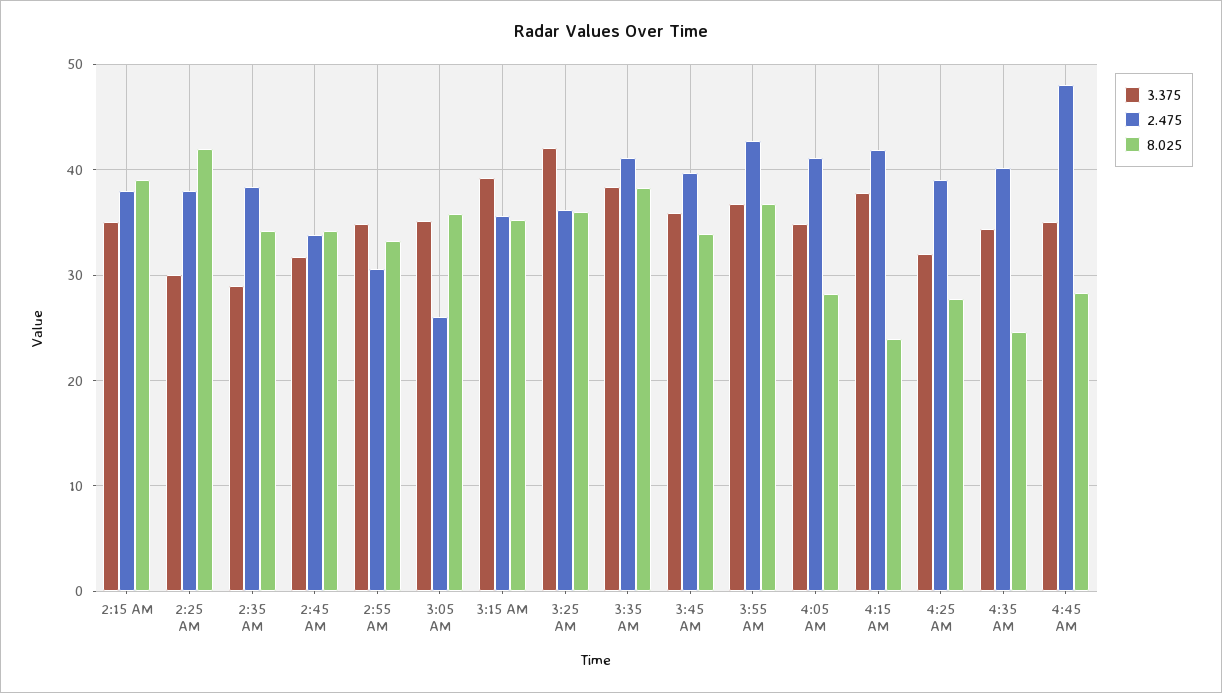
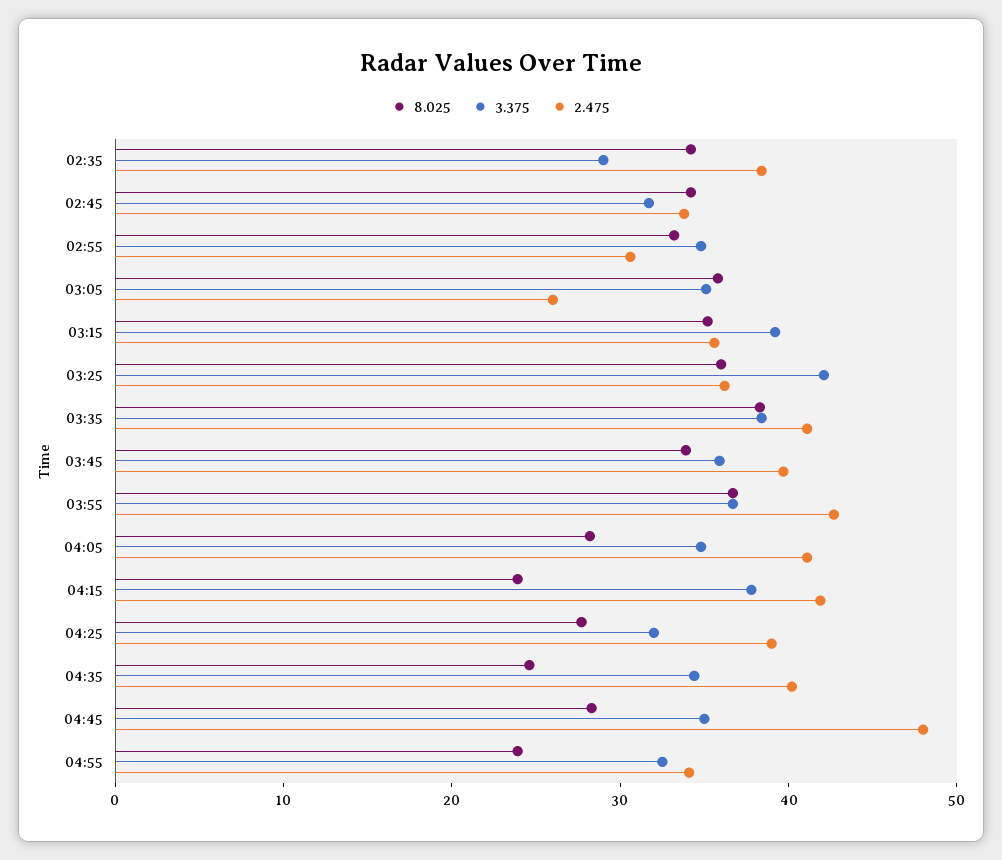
3.375, 2:15 AM: 35 -> none
2.475, 2:15 AM: 38 -> none
8.025, 2:15 AM: 39 -> none
3.375, 2:25 AM: 30 -> none
2.475, 2:25 AM: 38 -> none
8.025, 2:25 AM: 42 -> none
8.025, 04:55: none -> 24
3.375, 04:55: none -> 32
2.475, 04:55: none -> 34

